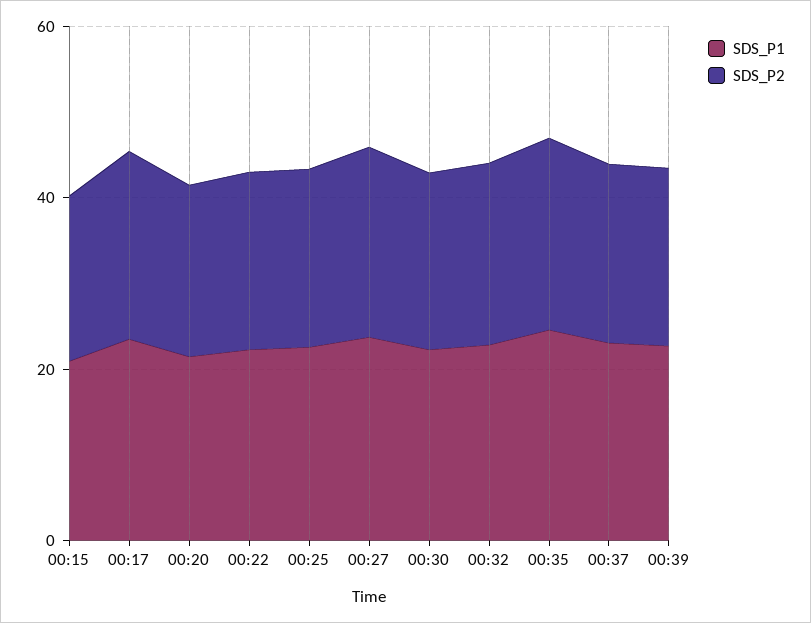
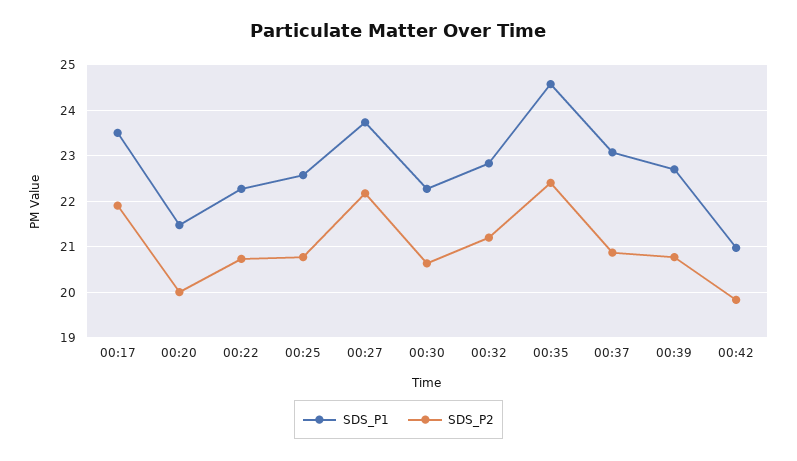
SDS_P1, 00:15: 20 -> none
SDS_P2, 00:15: 20 -> none
SDS_P1, 00:42: none -> 21
SDS_P2, 00:42: none -> 19.8

